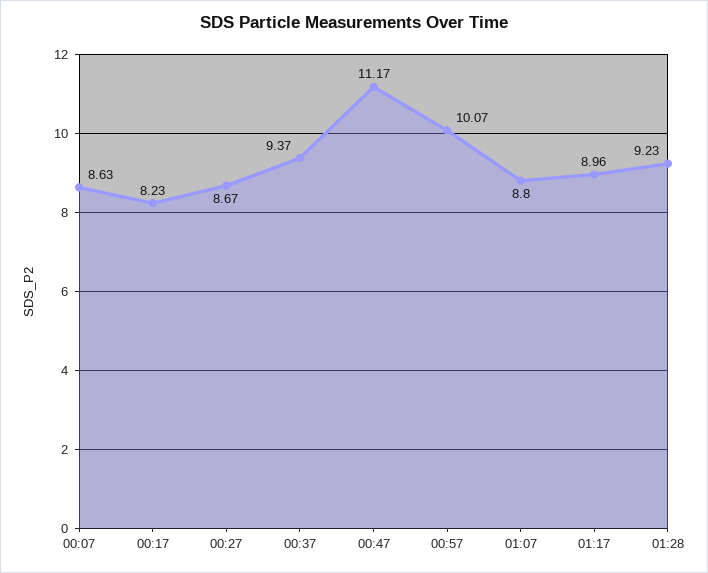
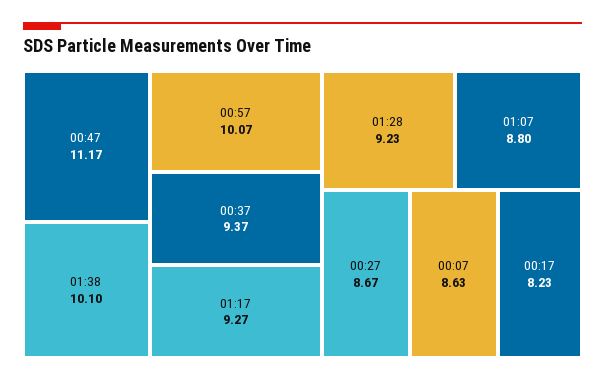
01:17: 8.96 -> 9.27
01:38: none -> 10.1

